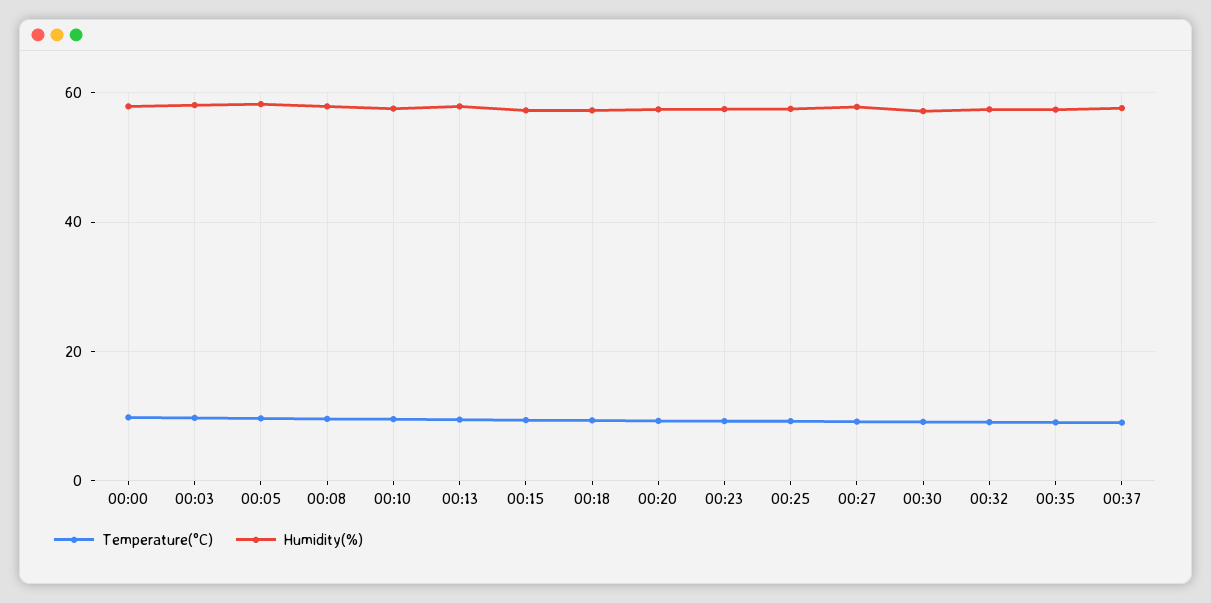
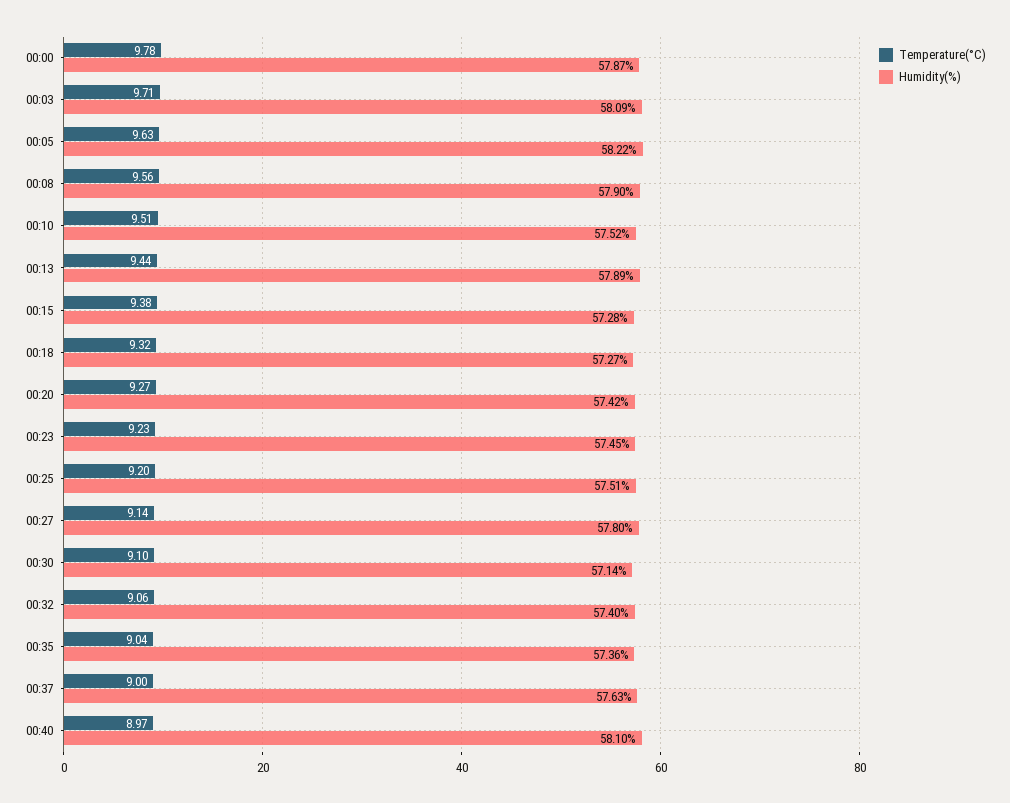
Temperature(°C), 00:40: none -> 8.97
Humidity(%), 00:40: none -> 58.1

